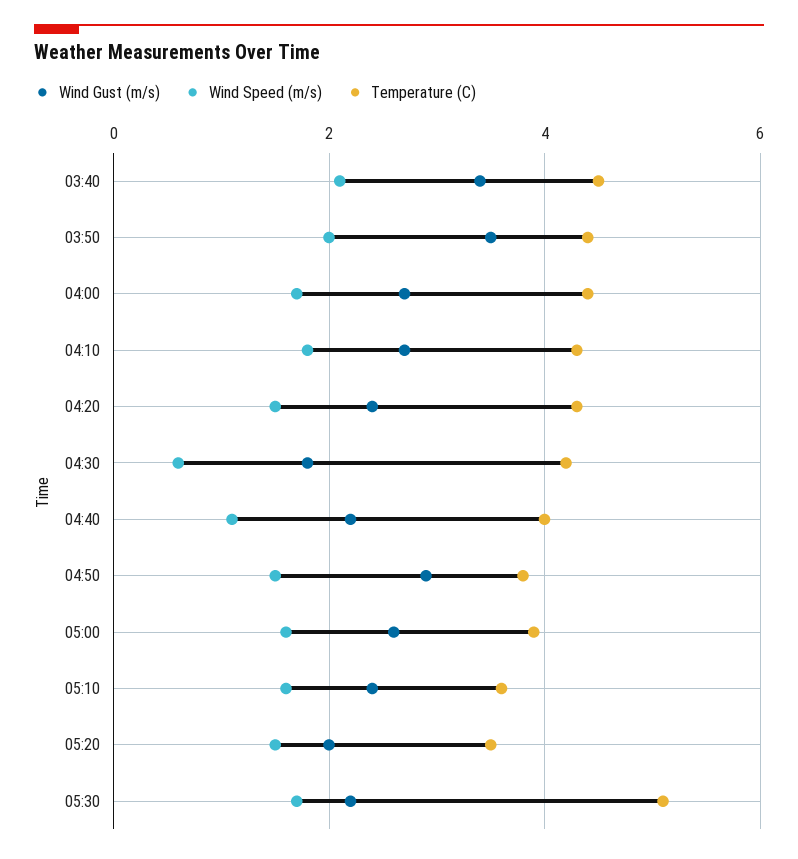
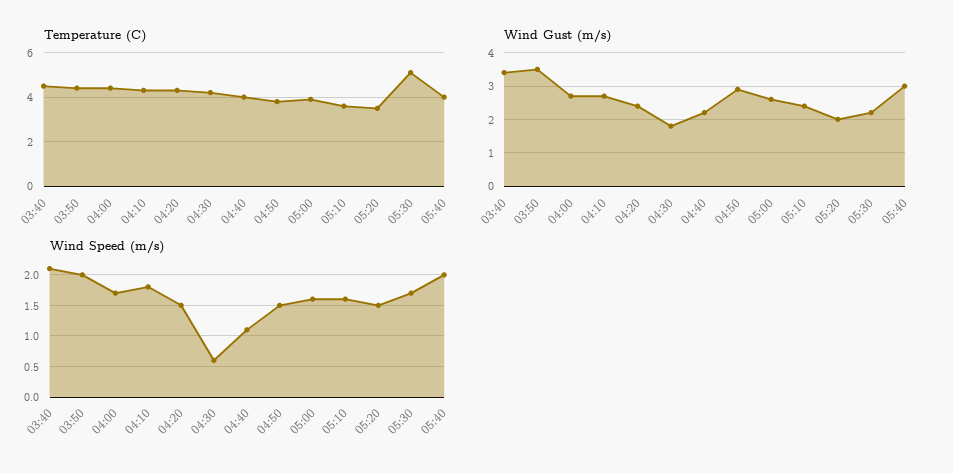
Temperature (C), 05:40: none -> 4
Wind Gust (m/s), 05:40: none -> 3
Wind Speed (m/s), 05:40: none -> 2

